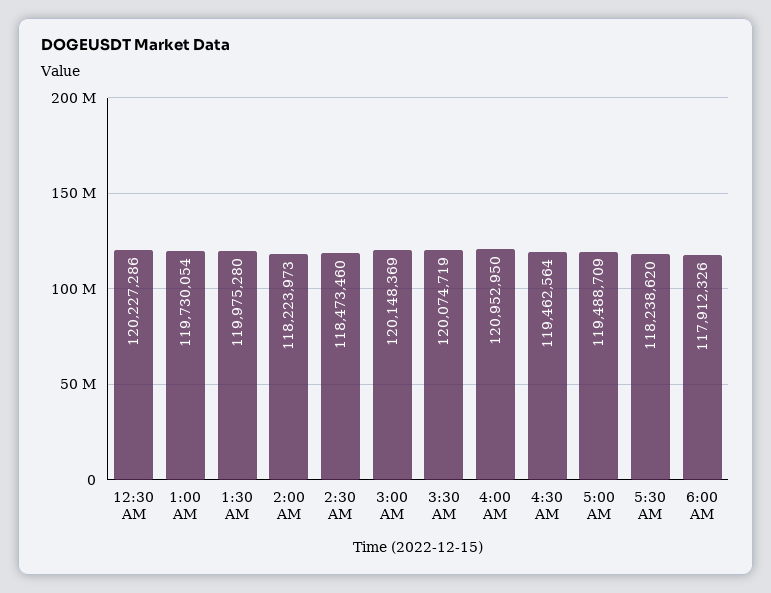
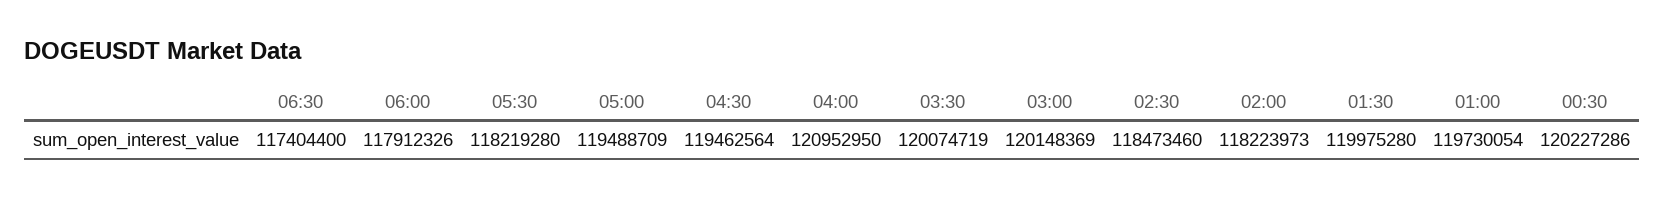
5:30 AM: 118238620 -> 118219280
06:30: none -> 117404400

